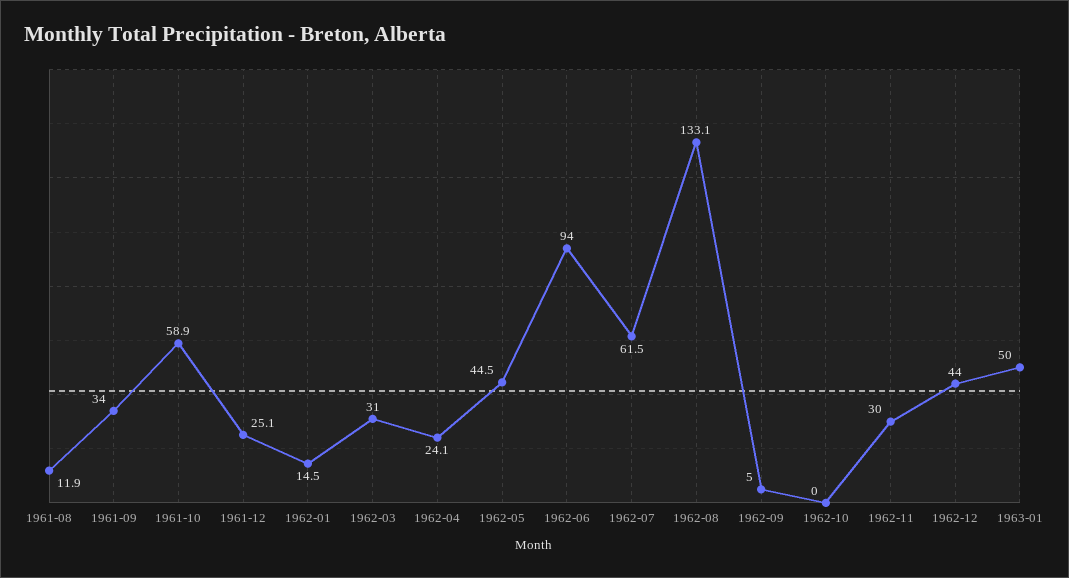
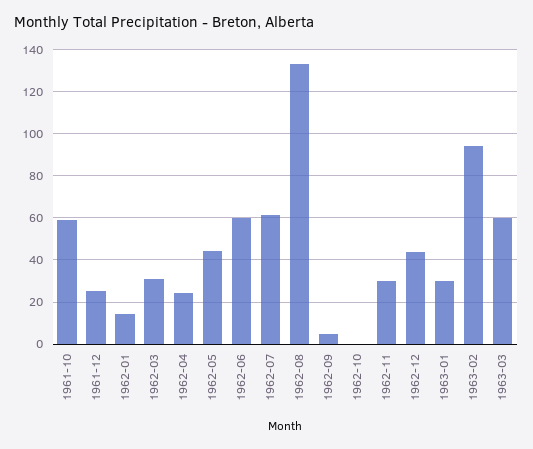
1961-08: 11.9 -> none
1961-09: 34 -> none
1962-06: 94 -> 60
1963-01: 50 -> 30
1963-02: none -> 95
1963-03: none -> 60

